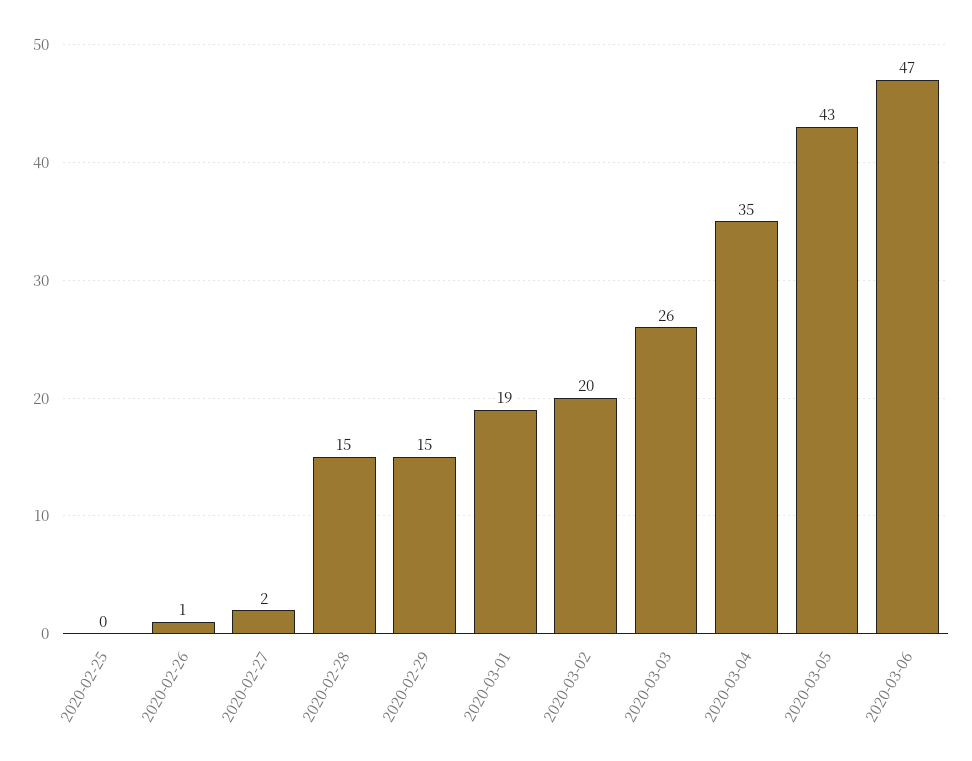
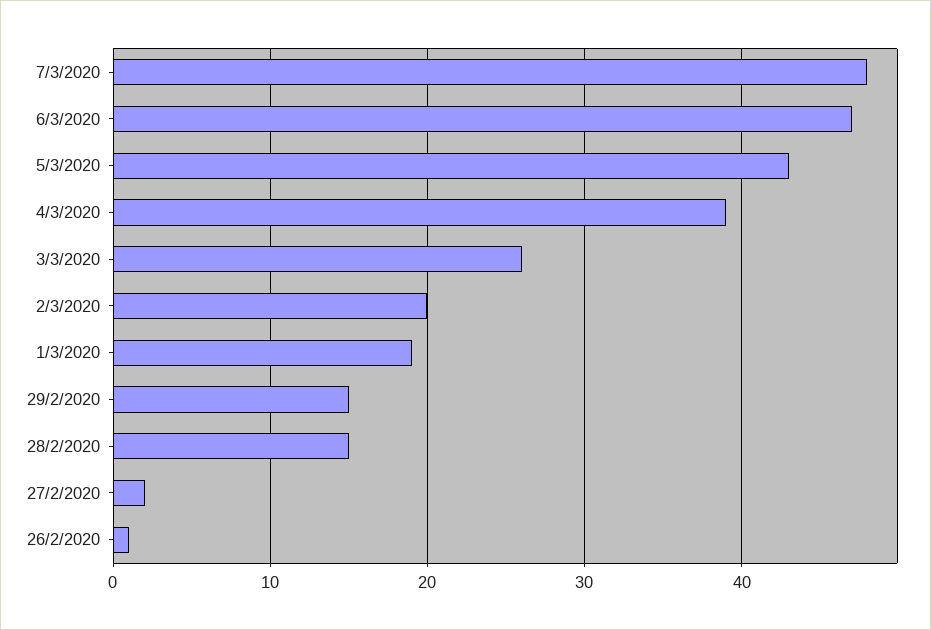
2020-02-25: 0 -> none
2020-03-04: 35 -> 39
7/3/2020: none -> 48

